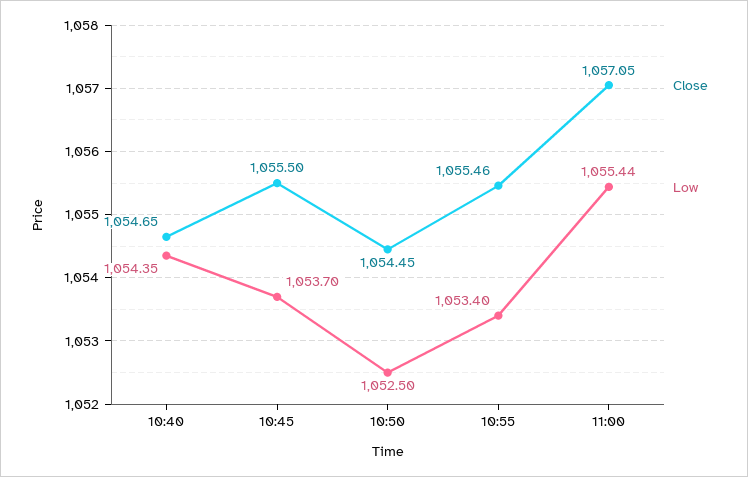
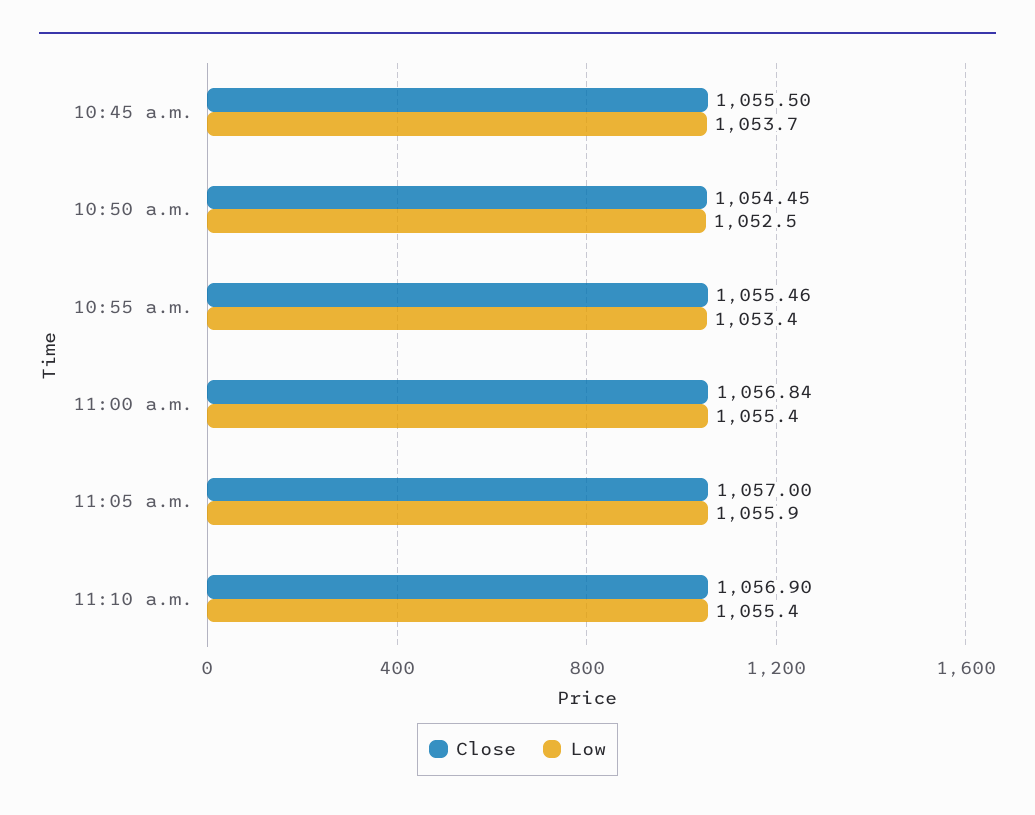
Close, 10:40: 1054.65 -> none
Low, 10:40: 1054.35 -> none
Close, 11:00: 1057.05 -> 1056.84
Close, 11:05 a.m.: none -> 1057
Low, 11:05 a.m.: none -> 1055.9
Close, 11:10 a.m.: none -> 1056.9
Low, 11:10 a.m.: none -> 1055.4

